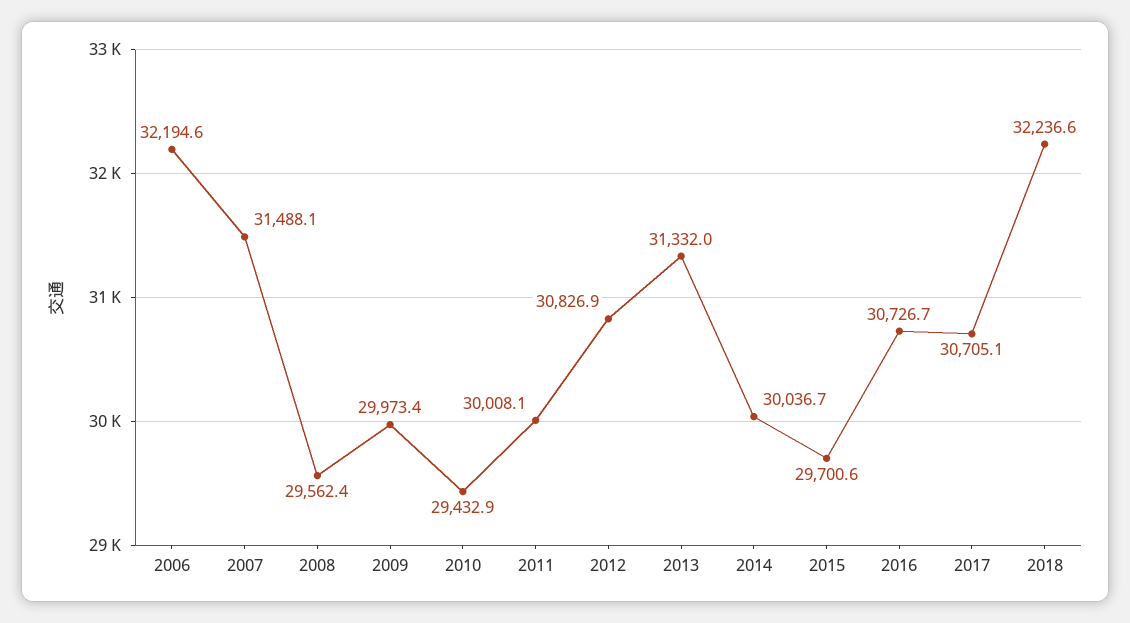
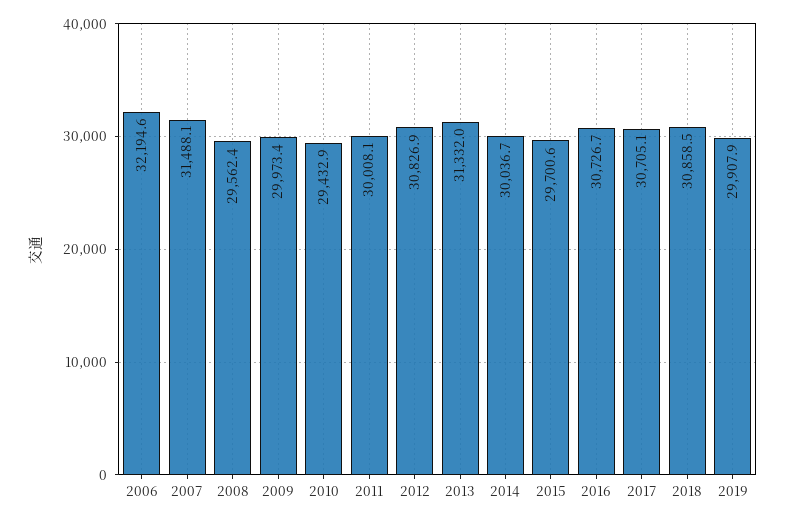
2018: 32236.6 -> 30858.5
2019: none -> 29907.9

